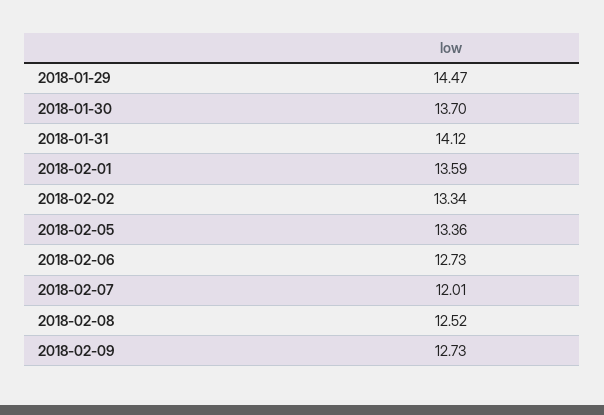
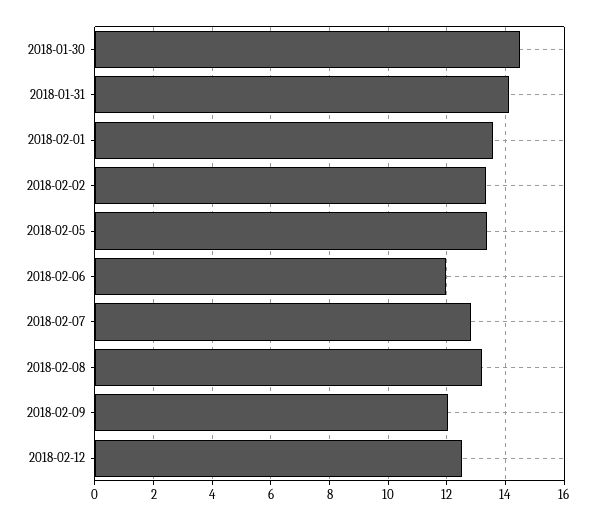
2018-01-29: 14.47 -> none
2018-01-30: 13.7 -> 14.5
2018-02-06: 12.73 -> 12
2018-02-07: 12.01 -> 12.75
2018-02-08: 12.52 -> 13.25
2018-02-09: 12.73 -> 12
2018-02-12: none -> 12.5

